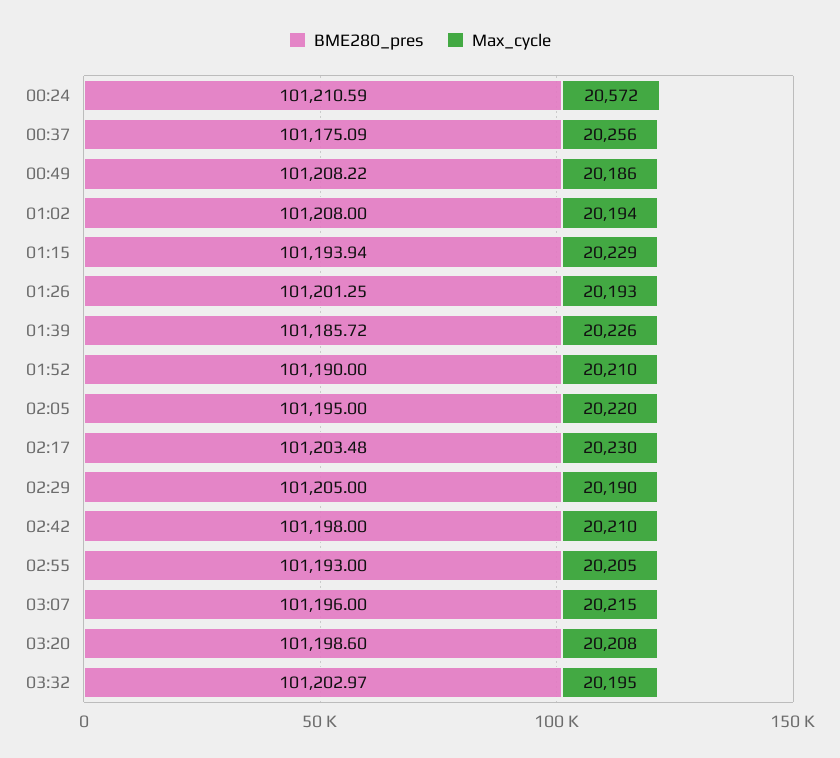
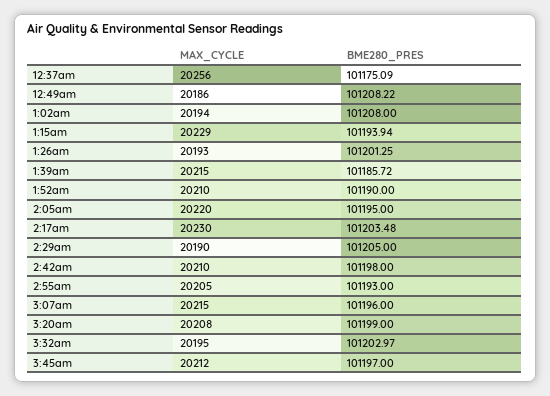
BME280_pres, 00:24: 101210.59 -> none
Max_cycle, 00:24: 20572 -> none
Max_cycle, 01:39: 20226 -> 20215
BME280_pres, 03:20: 101198.6 -> 101199
Max_cycle, 3:45am: none -> 20212
BME280_pres, 3:45am: none -> 101197

